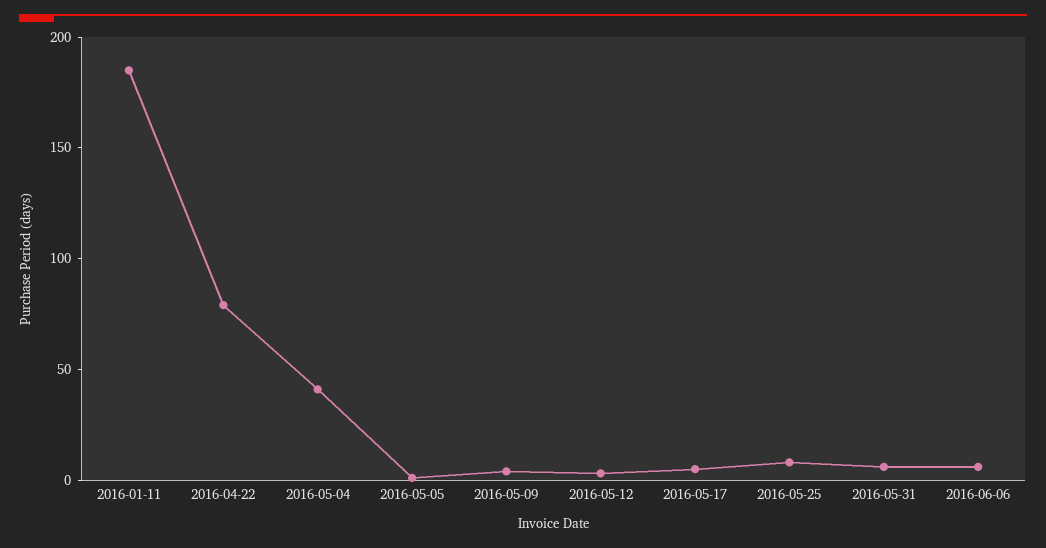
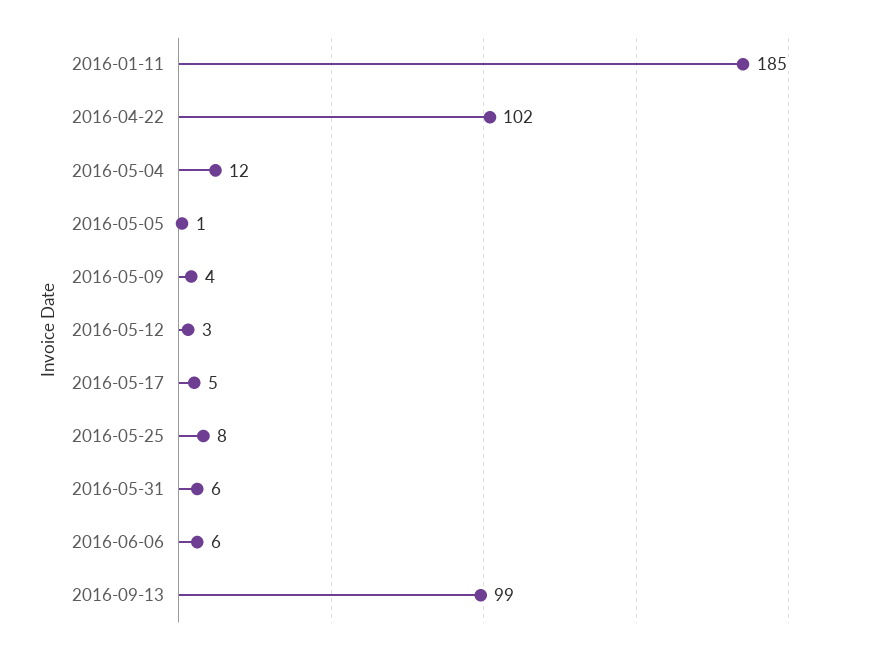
2016-04-22: 80 -> 102
2016-05-04: 40 -> 12
2016-09-13: none -> 99

